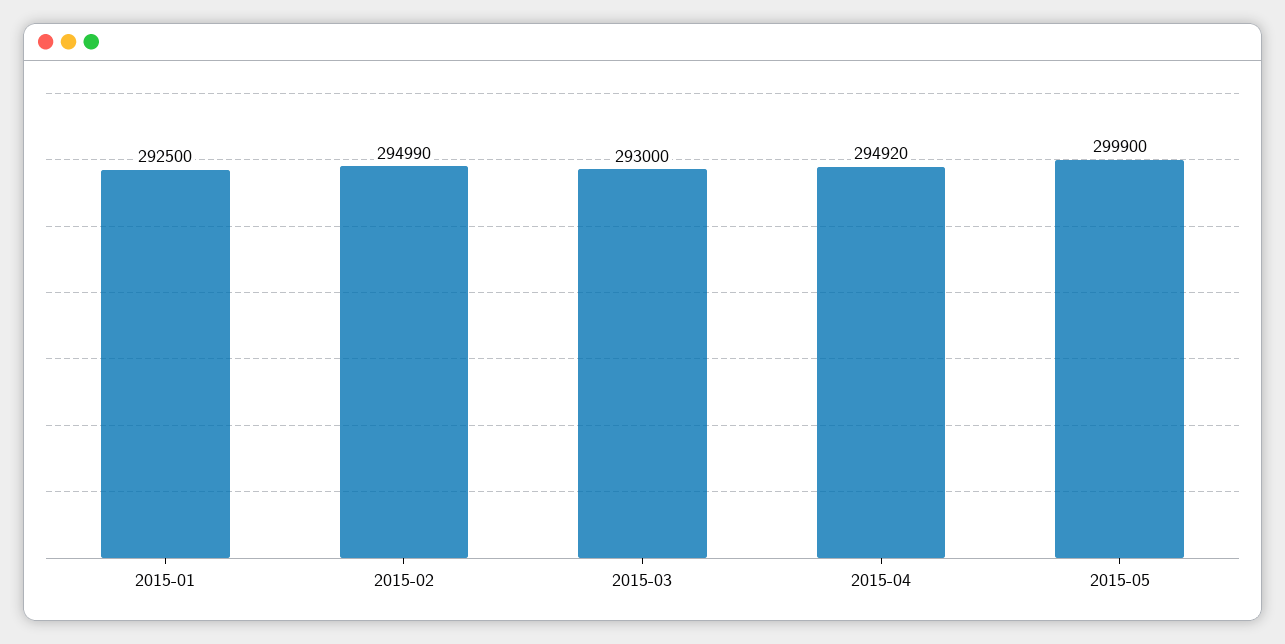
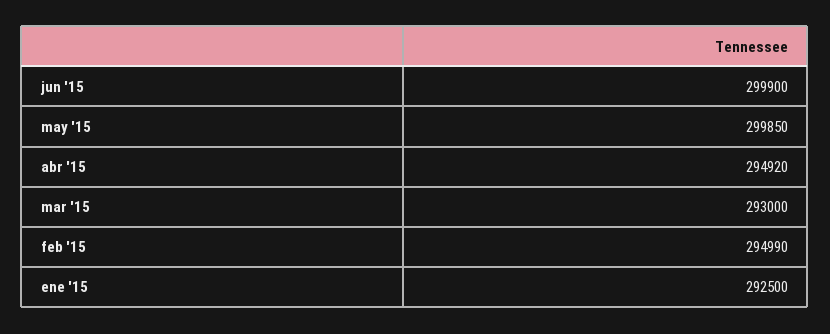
2015-05: 299900 -> 299850
jun '15: none -> 299900

